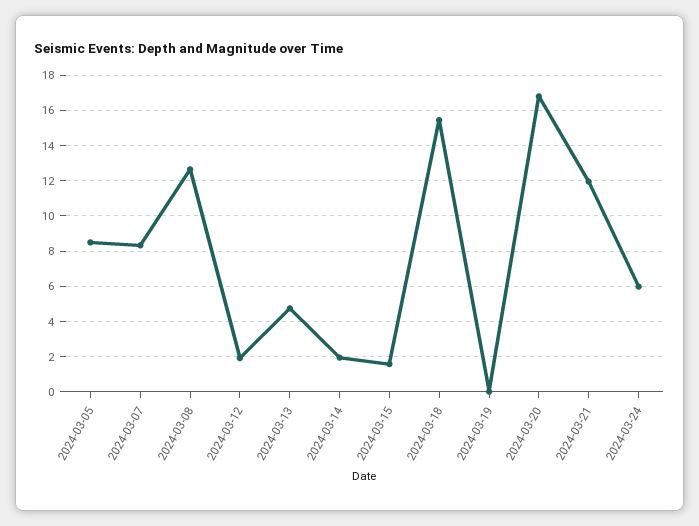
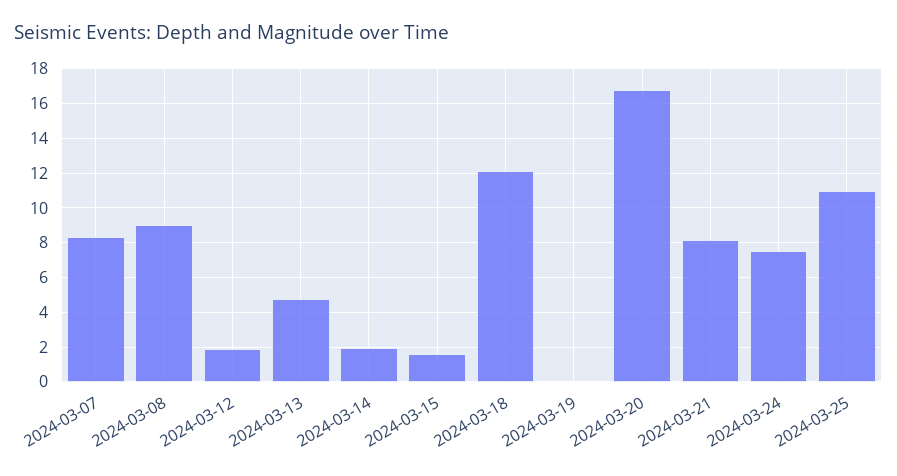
2024-03-05: 8.5 -> none
2024-03-08: 12.5 -> 9
2024-03-18: 15.5 -> 12
2024-03-21: 12 -> 8
2024-03-24: 6 -> 7.5
2024-03-25: none -> 11

